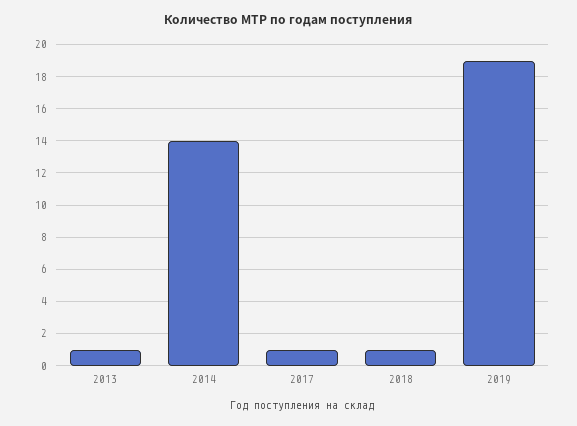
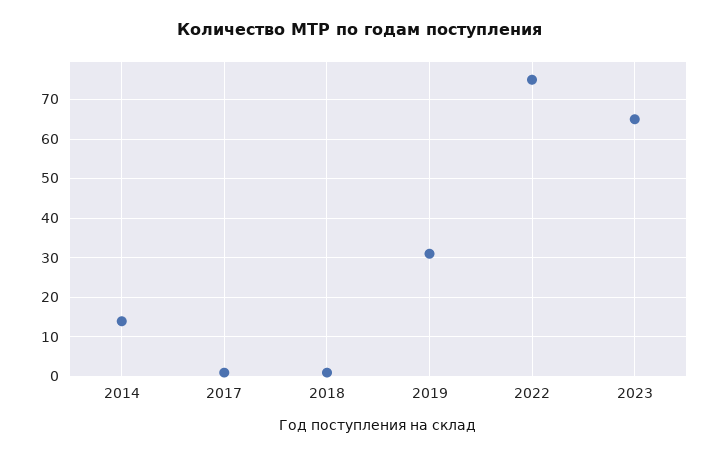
2013: 1 -> none
2019: 19 -> 30
2022: none -> 75
2023: none -> 65

